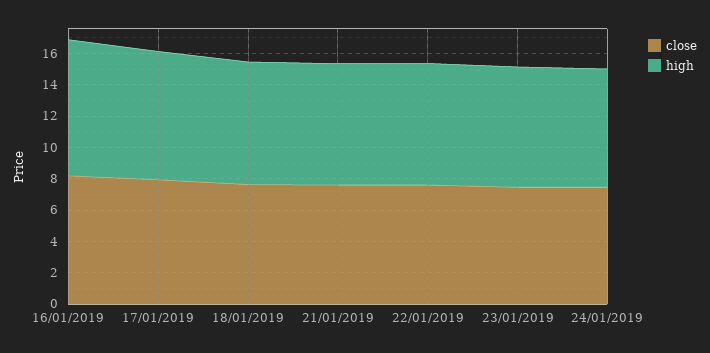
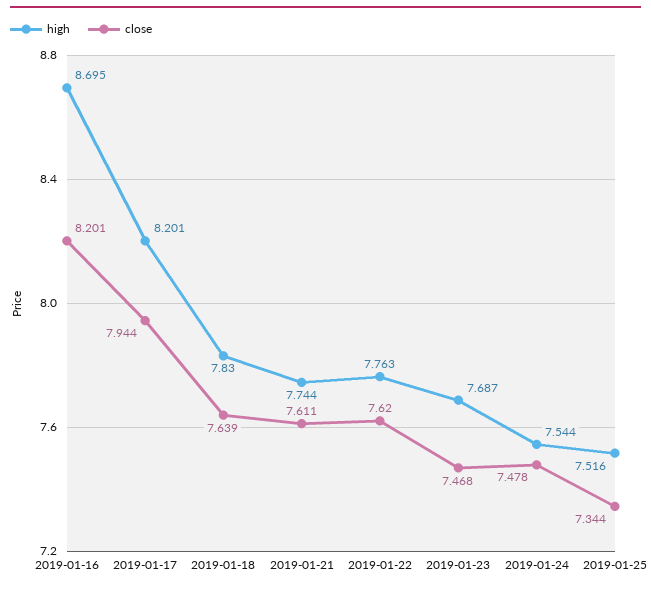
high, 2019-01-25: none -> 7.516
close, 2019-01-25: none -> 7.344

